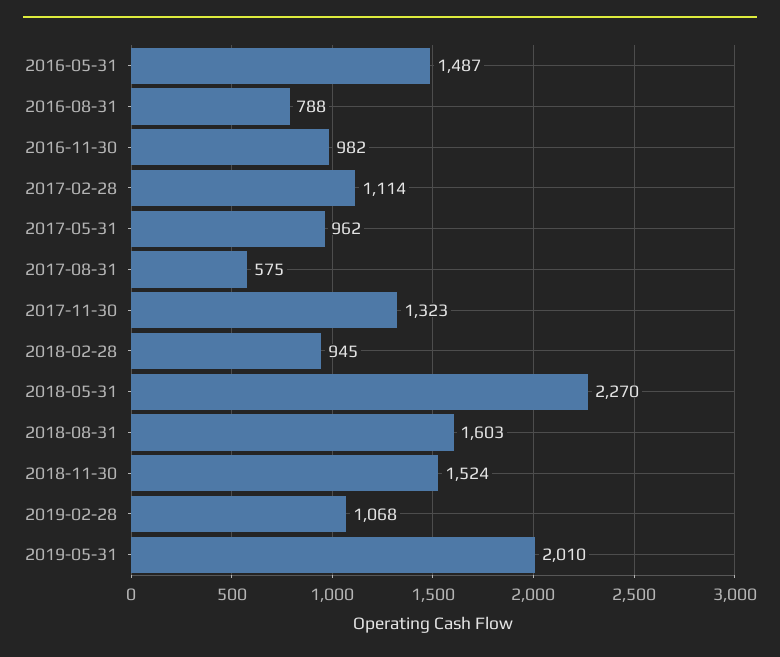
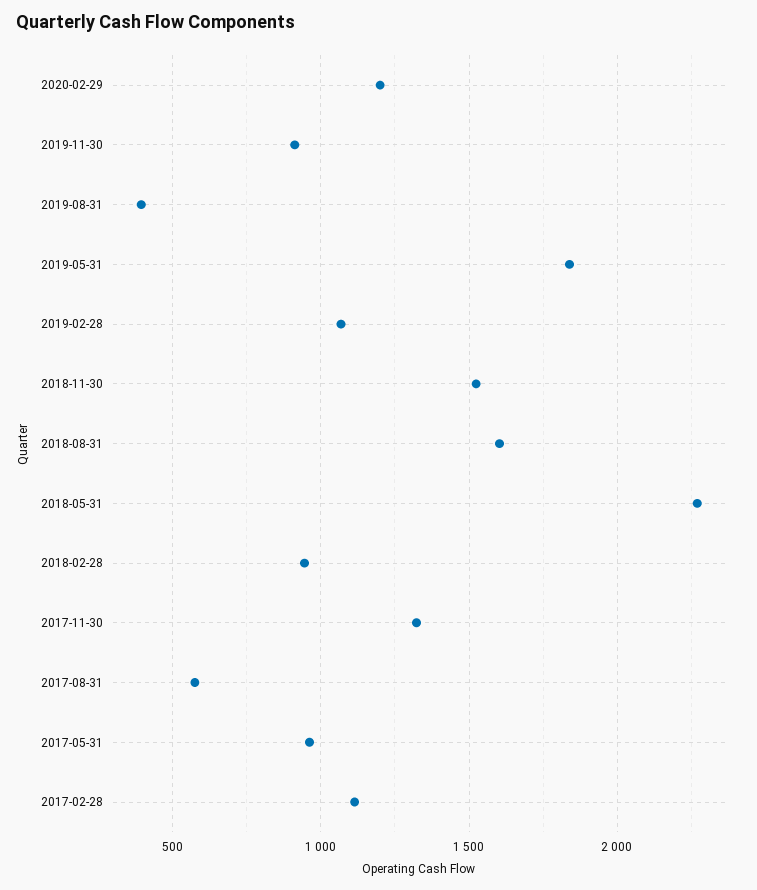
2016-05-31: 1487 -> none
2016-08-31: 788 -> none
2016-11-30: 982 -> none
2019-05-31: 2010 -> 1850
2020-02-29: none -> 1200
2019-11-30: none -> 900
2019-08-31: none -> 400

